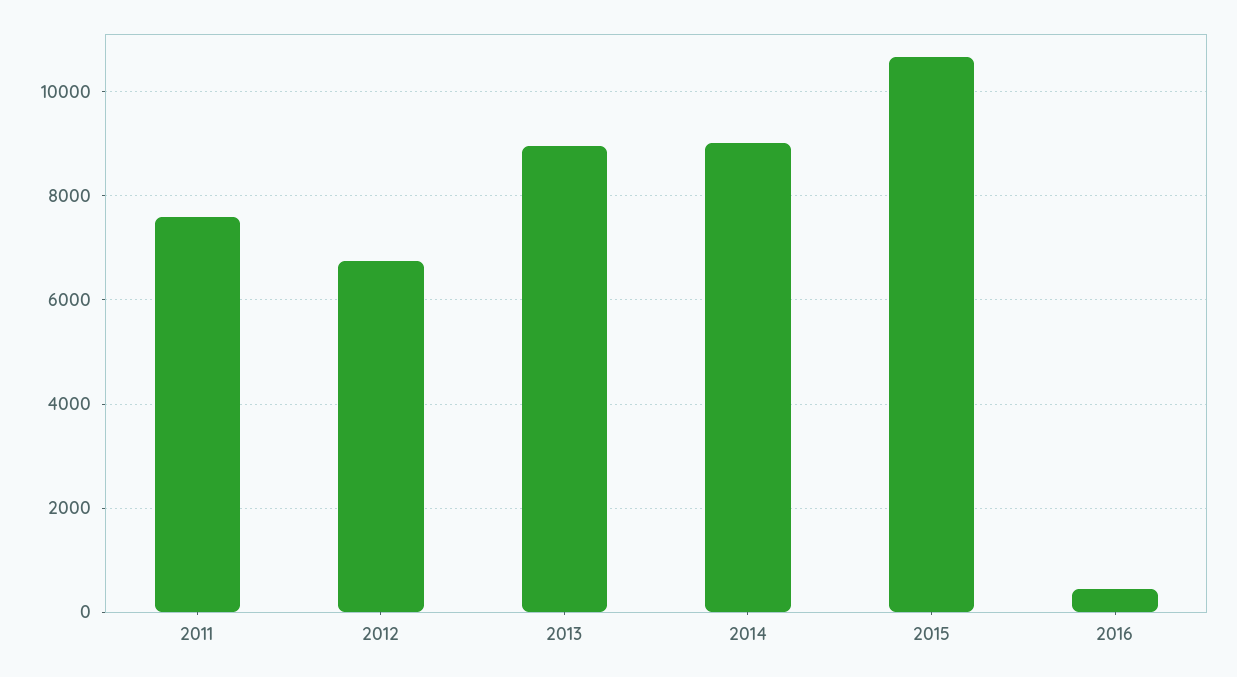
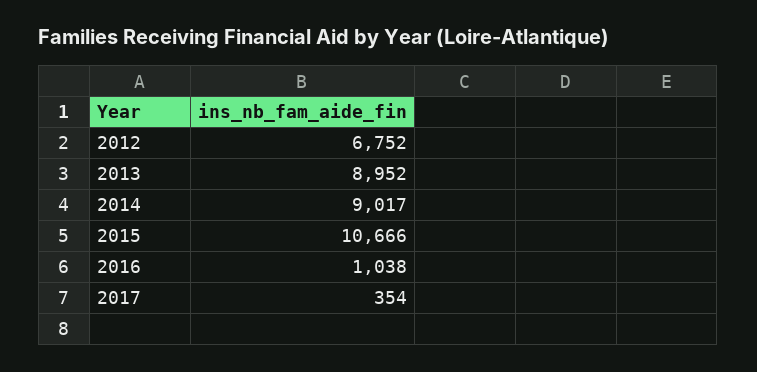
2011: 7600 -> none
2016: 400 -> 1038
2017: none -> 354

